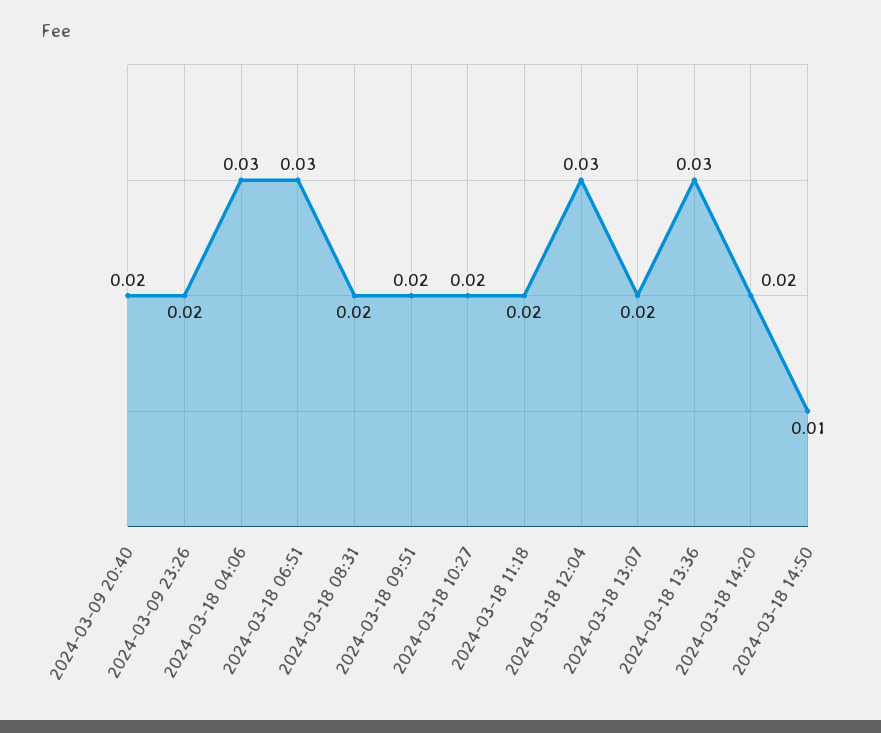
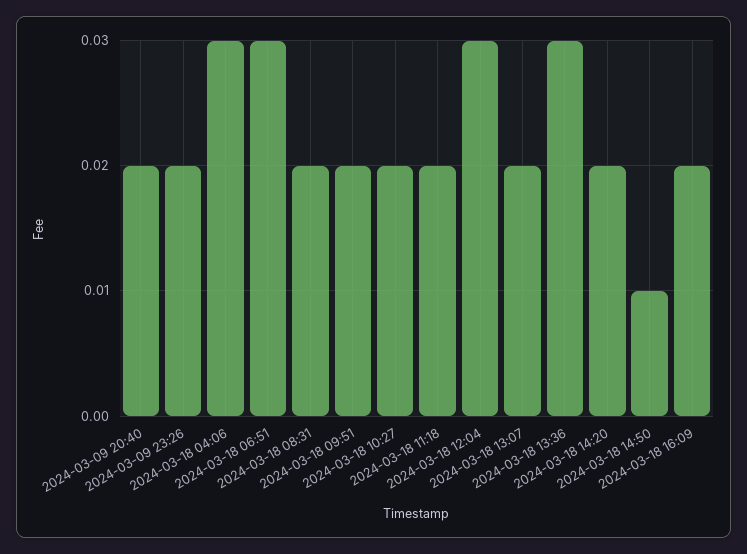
2024-03-18 16:09: none -> 0.02

